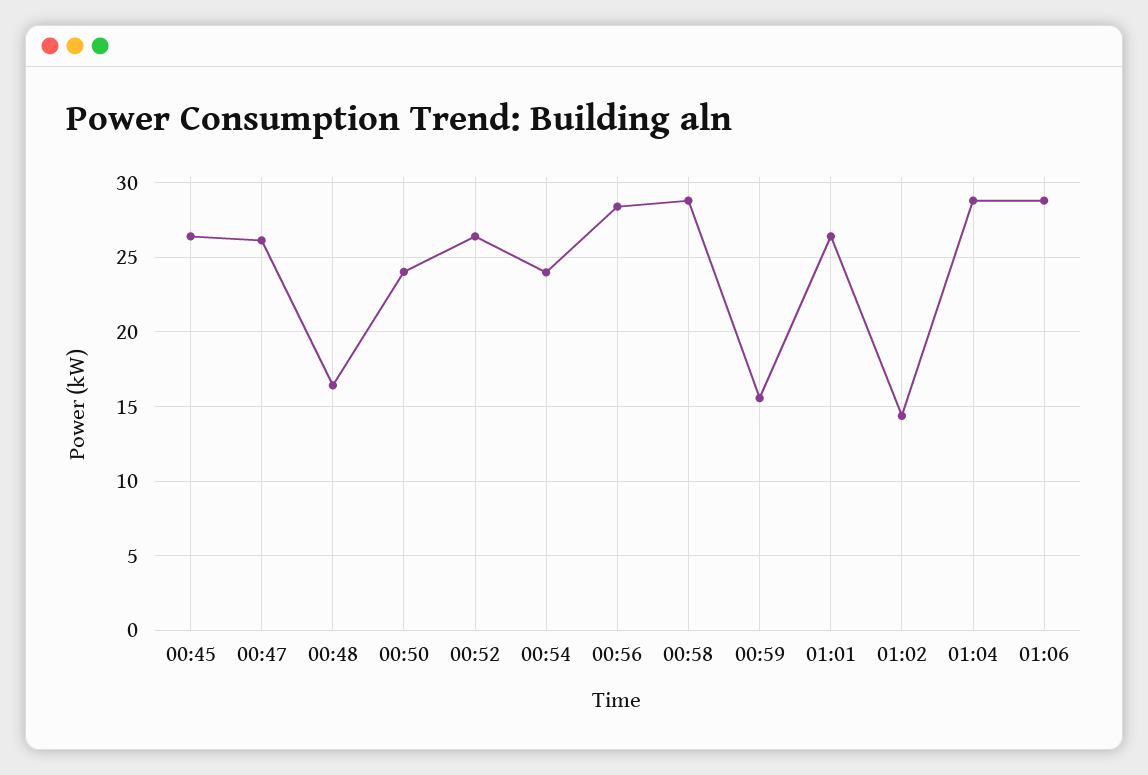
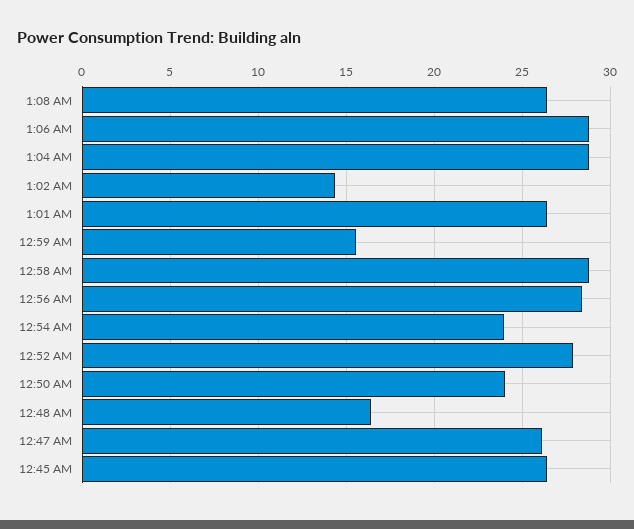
00:52: 26.5 -> 28
1:08 AM: none -> 26.5

